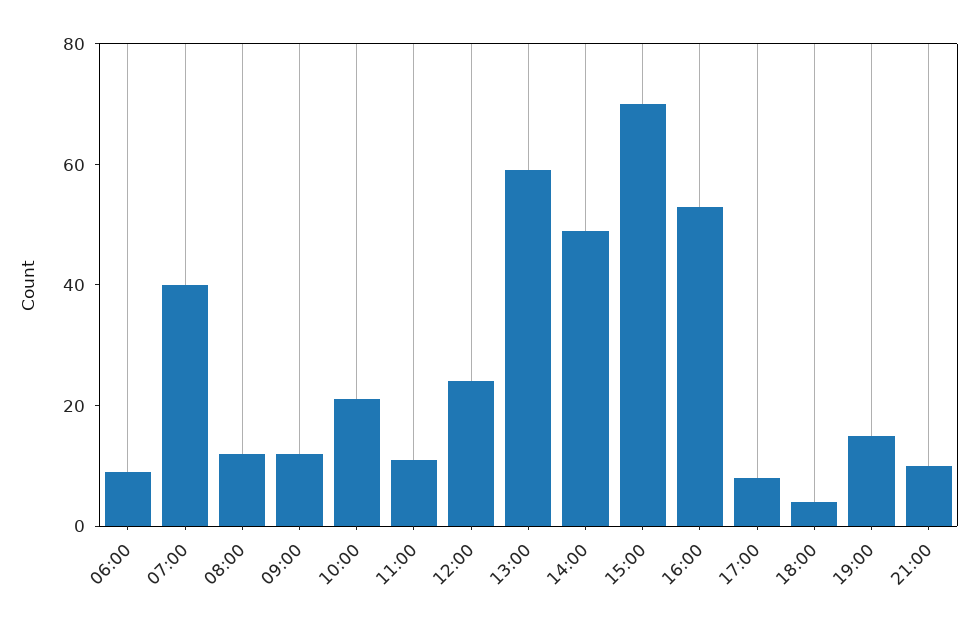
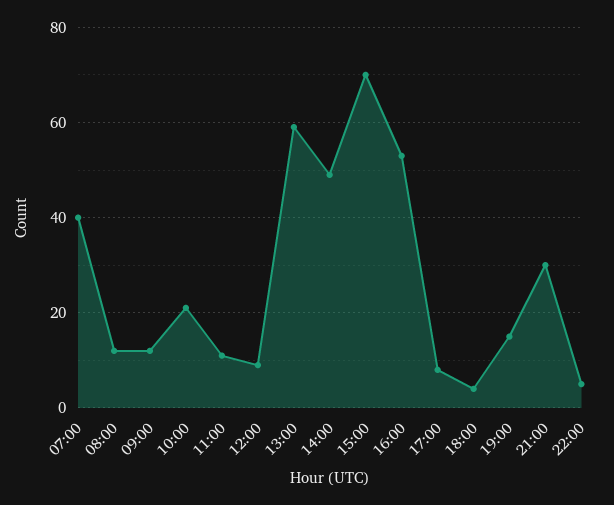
06:00: 10 -> none
12:00: 25 -> 10
21:00: 10 -> 30
22:00: none -> 5

